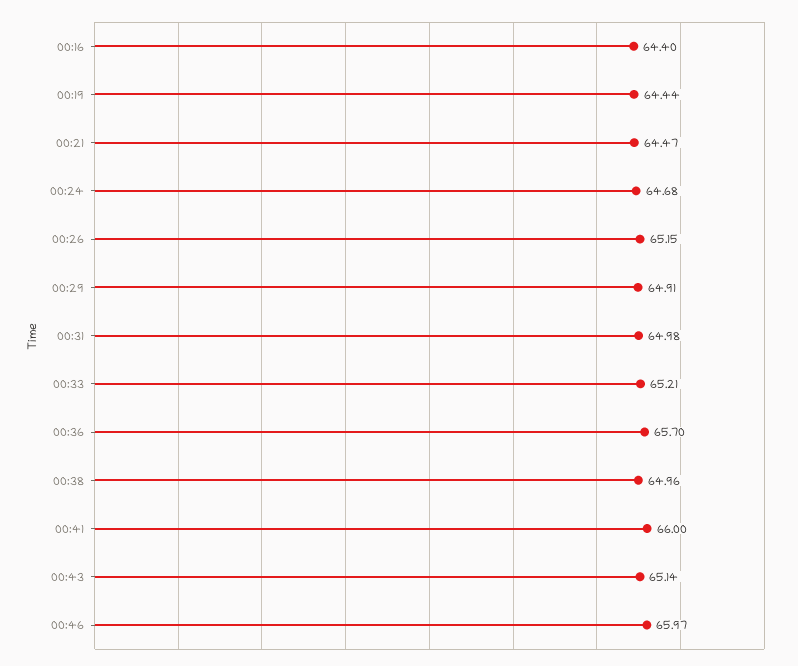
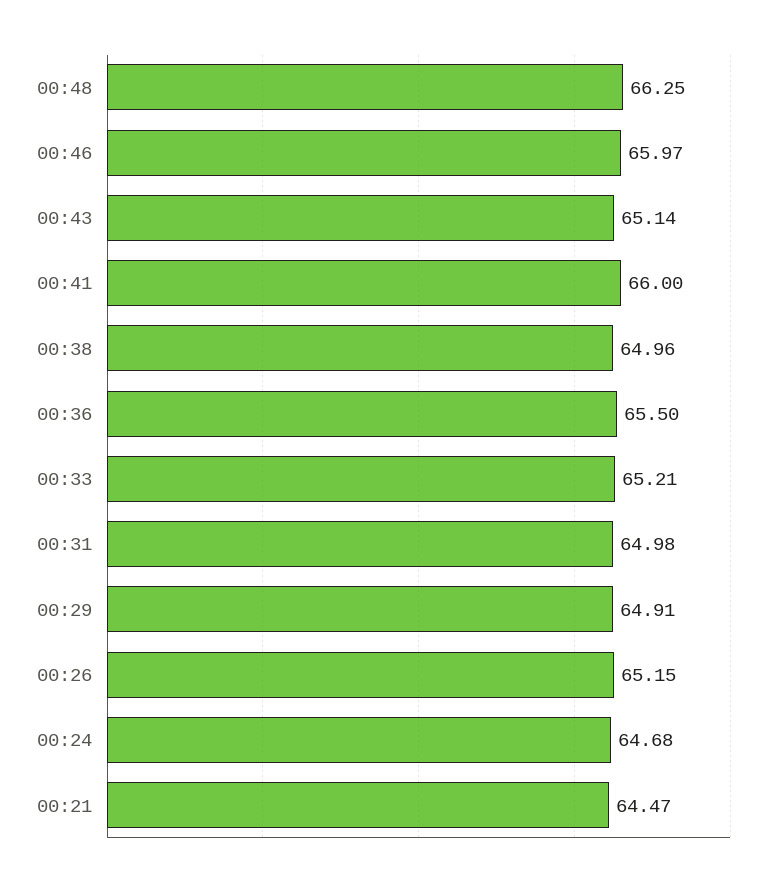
00:16: 64.4 -> none
00:19: 64.44 -> none
00:36: 65.7 -> 65.5
00:48: none -> 66.25

